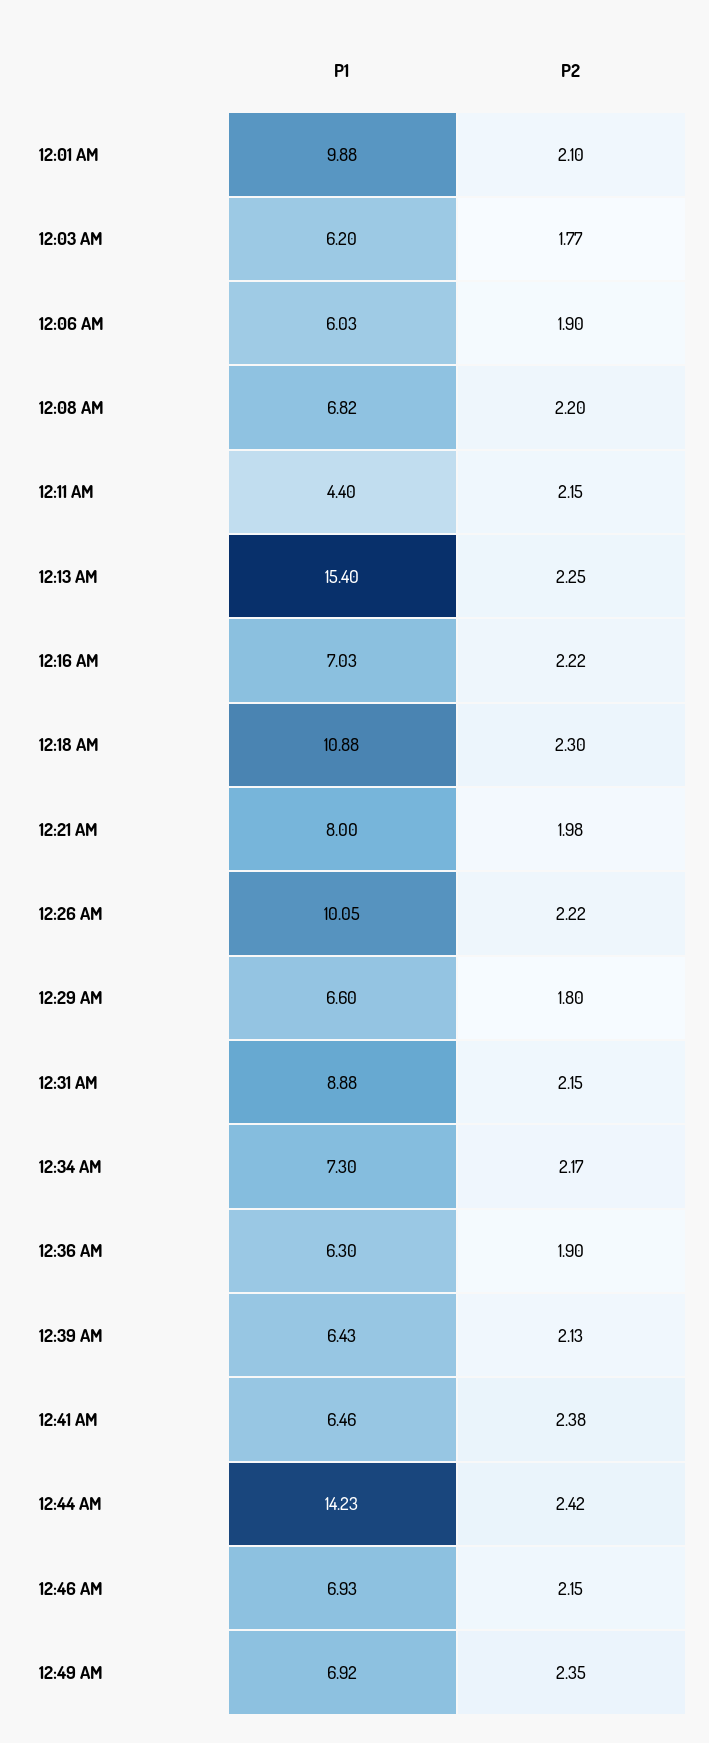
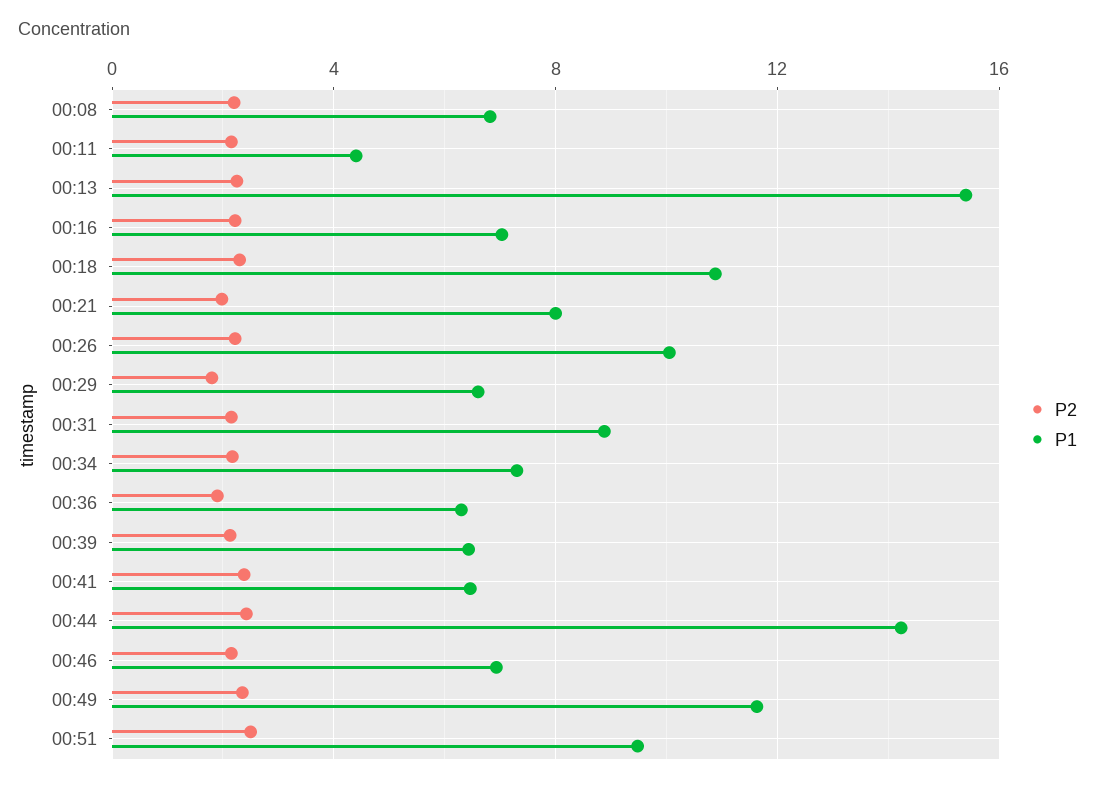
P1, 12:01 AM: 9.88 -> none
P2, 12:01 AM: 2.1 -> none
P1, 12:03 AM: 6.2 -> none
P2, 12:03 AM: 1.77 -> none
P1, 12:06 AM: 6.03 -> none
P2, 12:06 AM: 1.9 -> none
P1, 12:49 AM: 6.92 -> 11.5
P2, 00:51: none -> 2.5
P1, 00:51: none -> 9.5

